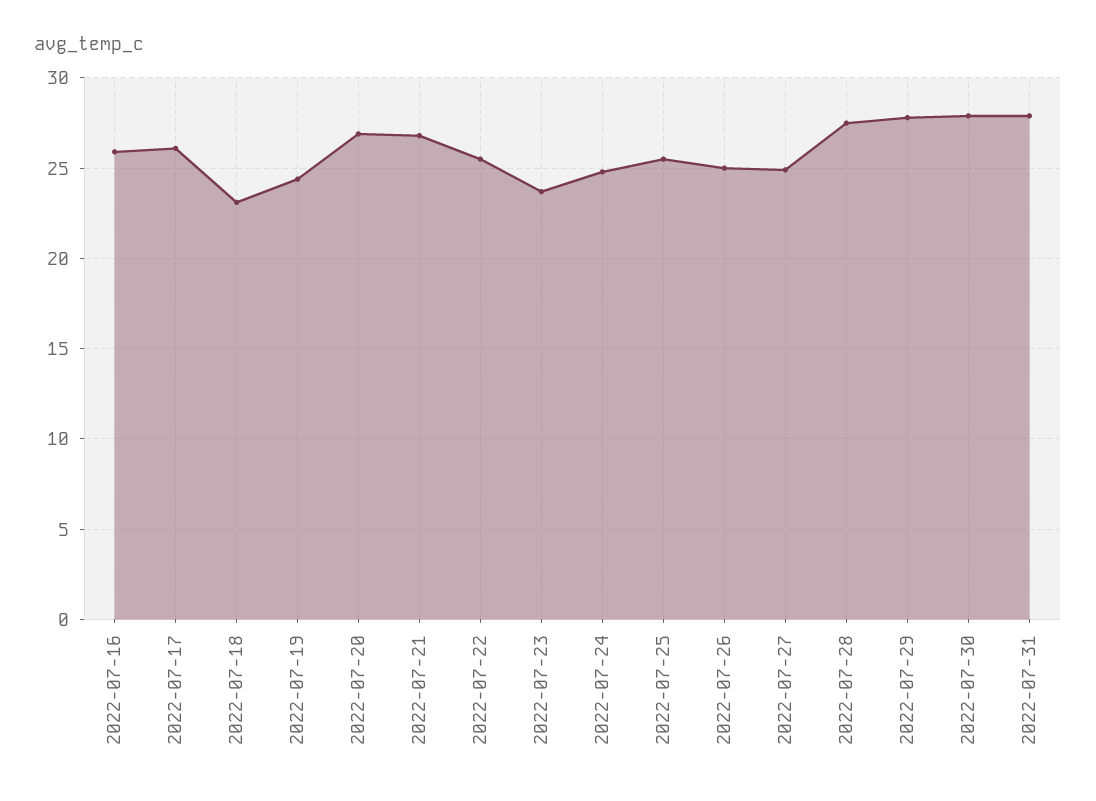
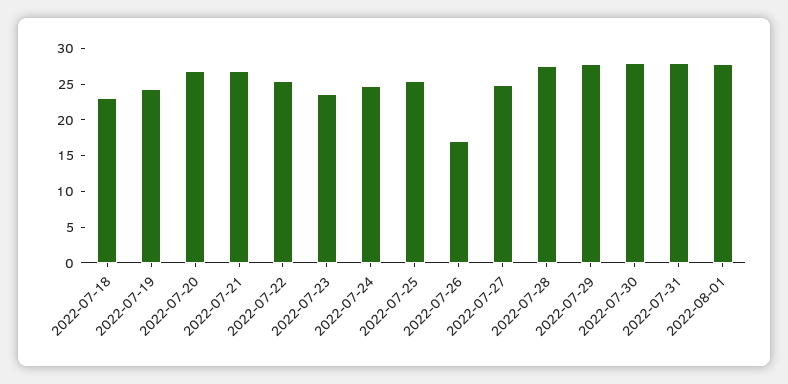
2022-07-16: 26 -> none
2022-07-17: 26 -> none
2022-07-26: 25 -> 17.5
2022-08-01: none -> 27.5

